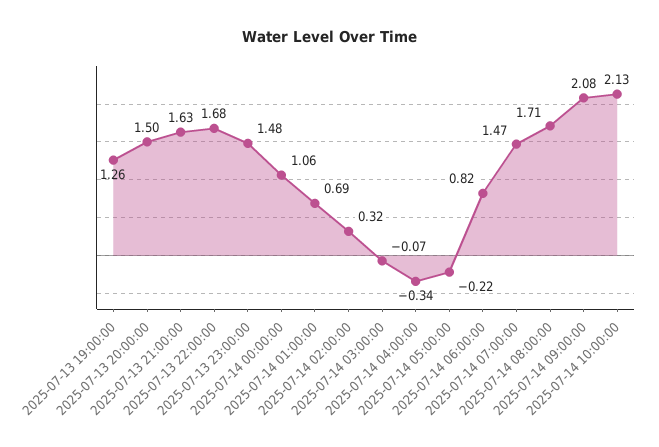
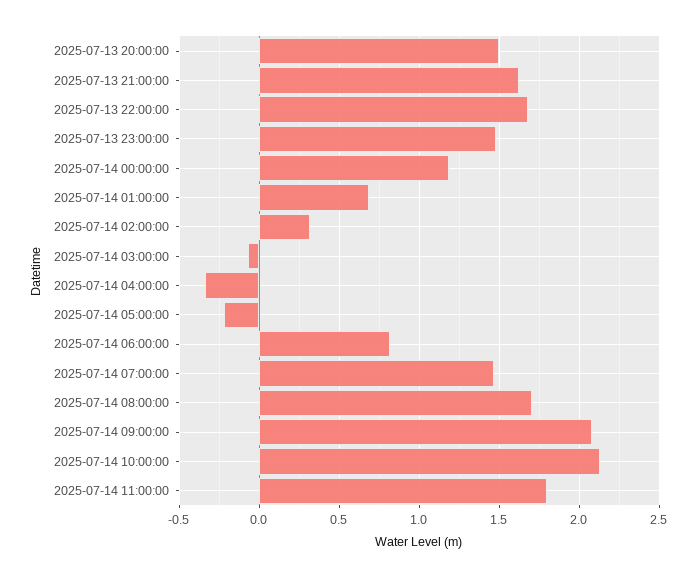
2025-07-13 19:00:00: 1.26 -> none
2025-07-14 00:00:00: 1.06 -> 1.2
2025-07-14 11:00:00: none -> 1.8

